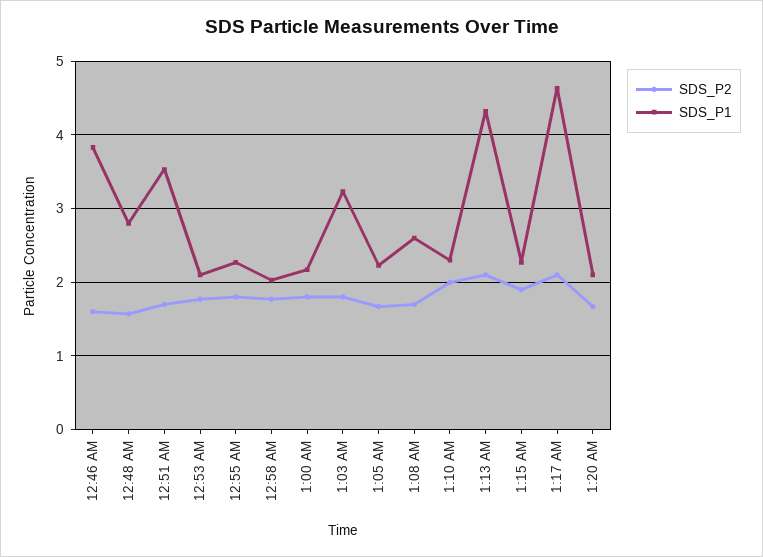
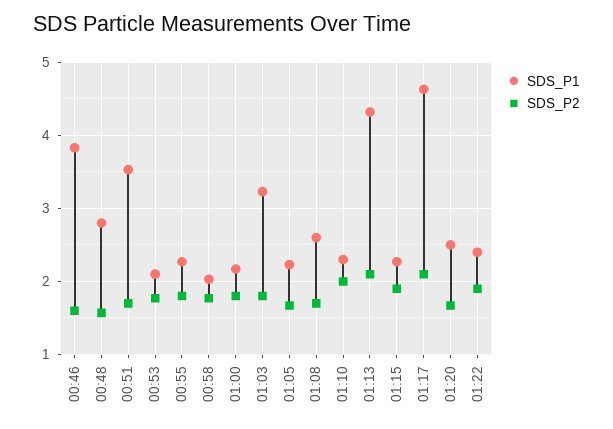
SDS_P1, 1:20 AM: 2.1 -> 2.5
SDS_P1, 01:22: none -> 2.4
SDS_P2, 01:22: none -> 1.9

